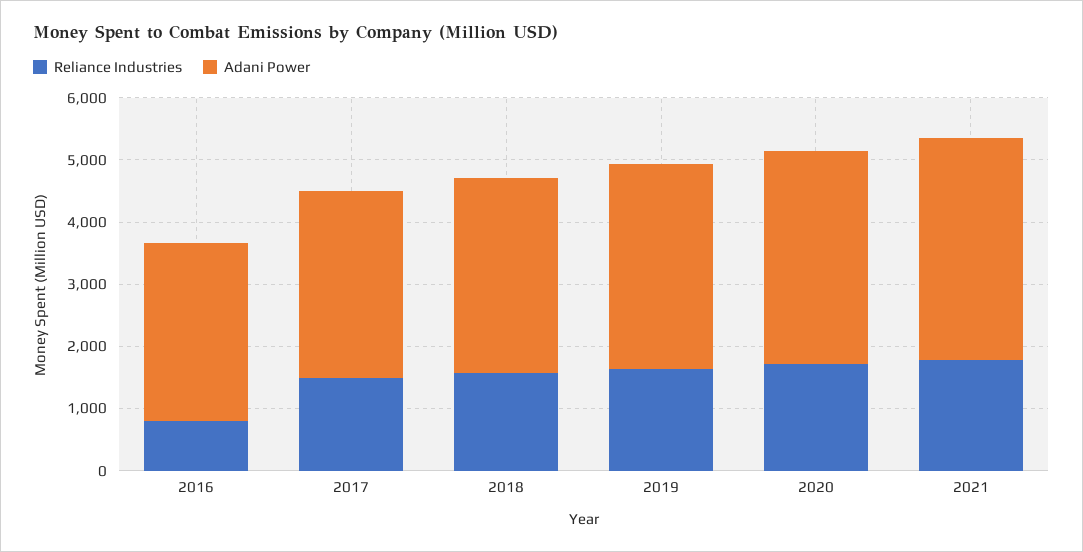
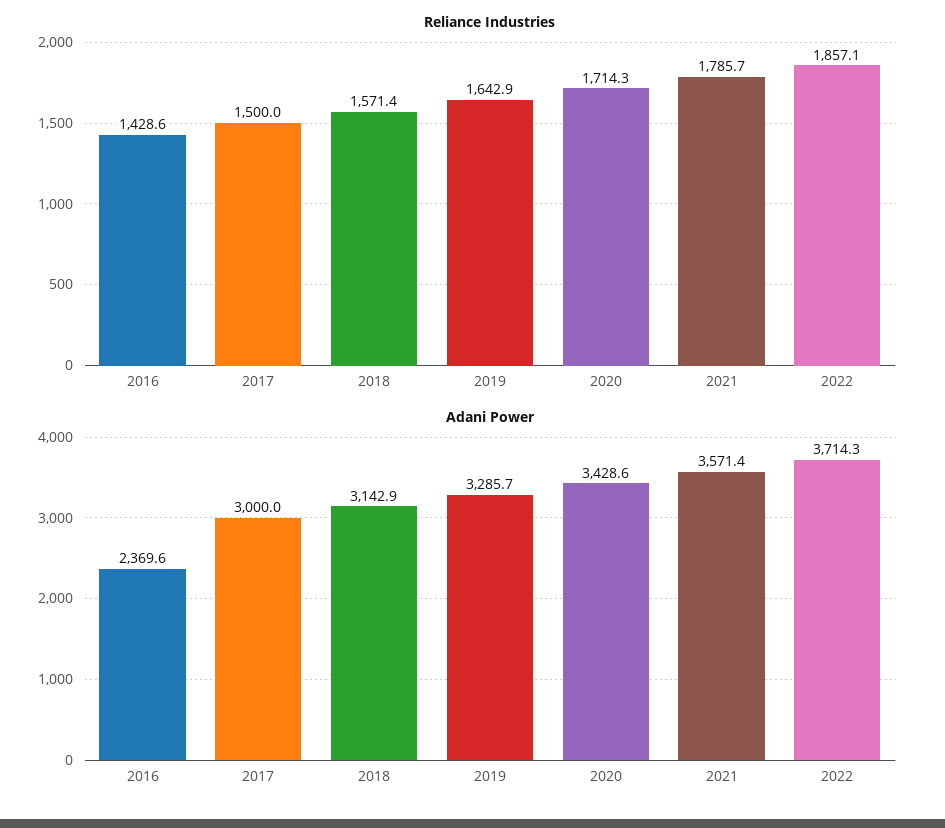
Reliance Industries, 2016: 800 -> 1428.6
Adani Power, 2016: 2800 -> 2369.6
Reliance Industries, 2022: none -> 1857.1
Adani Power, 2022: none -> 3714.3

